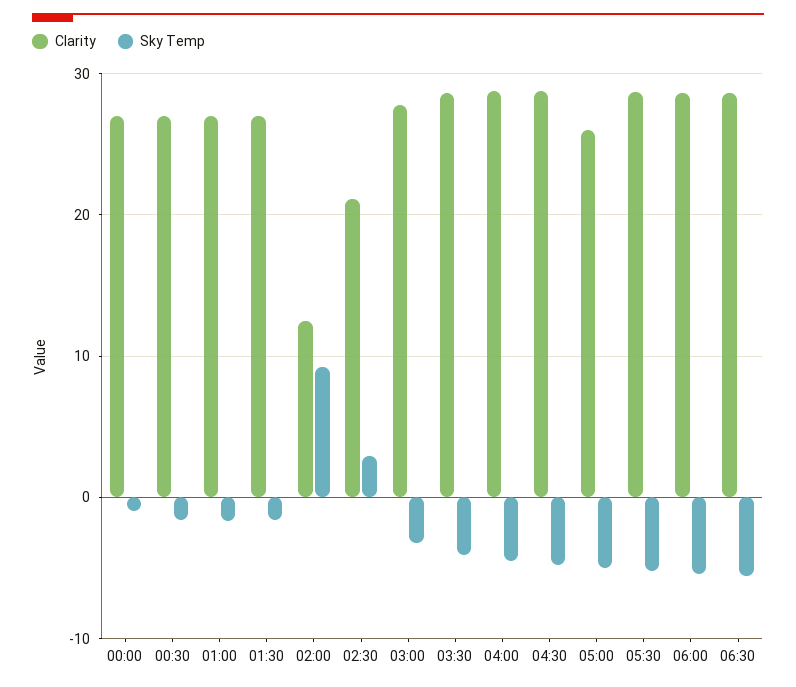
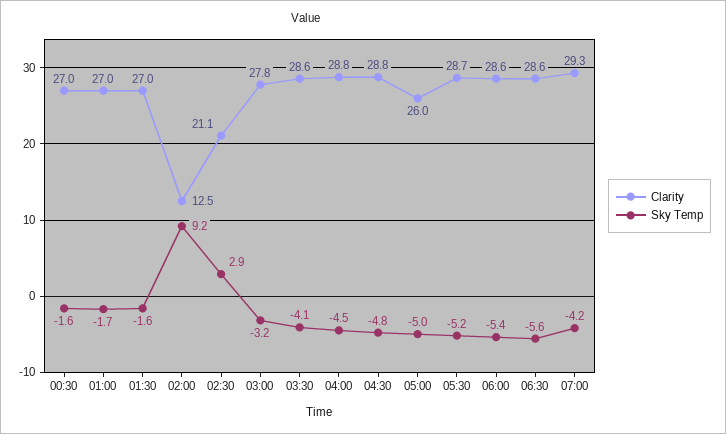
Clarity, 00:00: 27 -> none
Sky Temp, 00:00: -1 -> none
Clarity, 07:00: none -> 29.3
Sky Temp, 07:00: none -> -4.2

